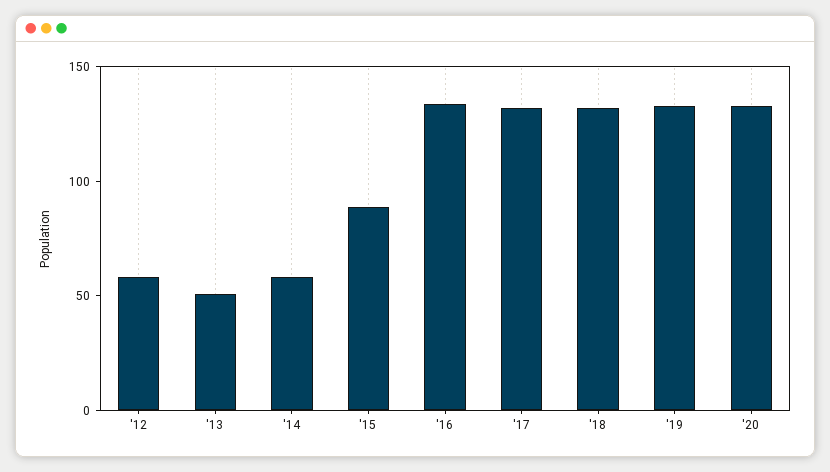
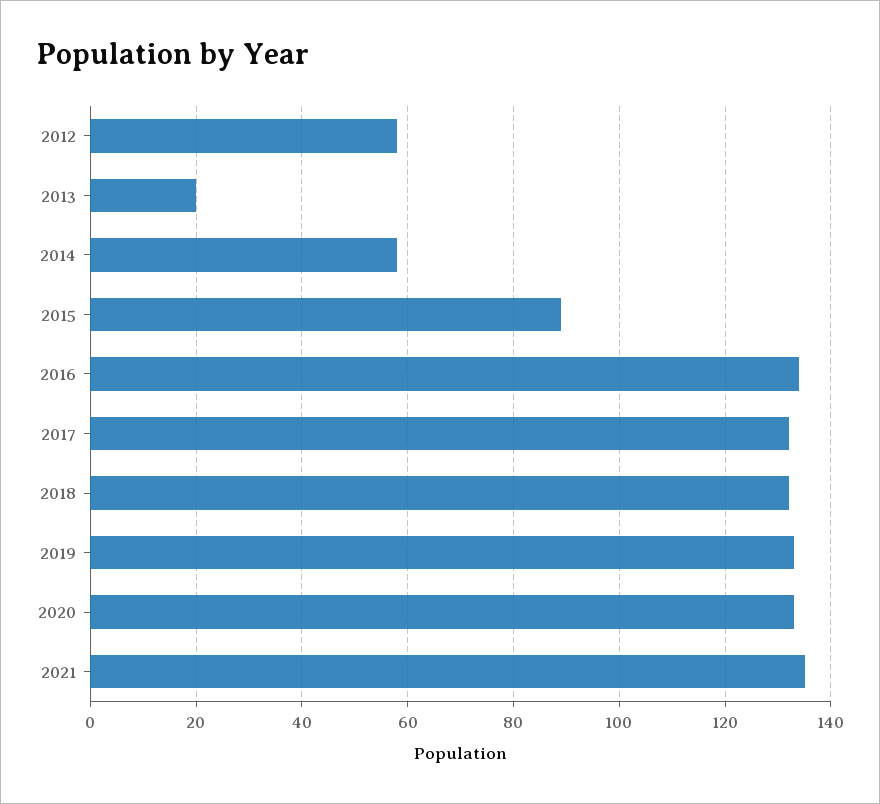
'13: 50 -> 20
2021: none -> 135

